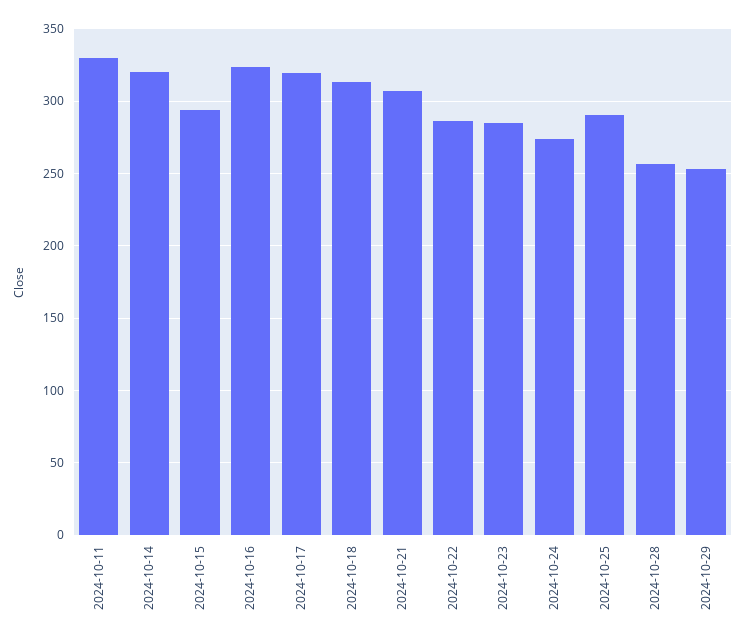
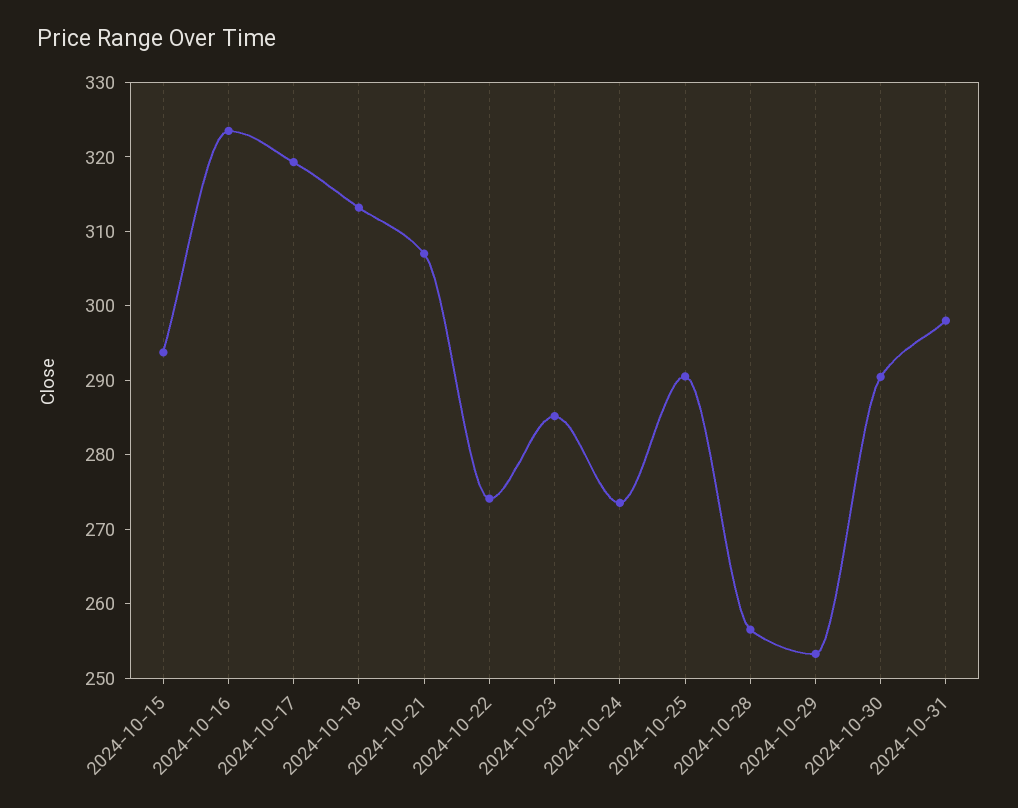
2024-10-11: 330 -> none
2024-10-14: 320 -> none
2024-10-22: 285 -> 274
2024-10-30: none -> 290
2024-10-31: none -> 298

